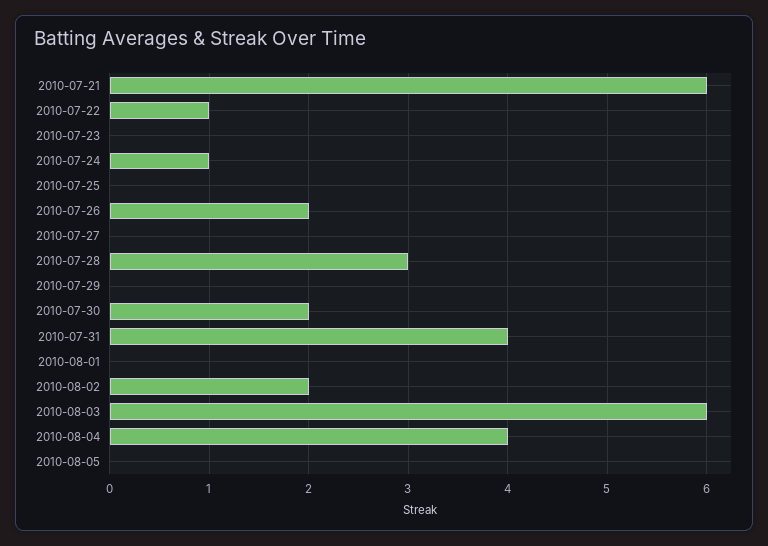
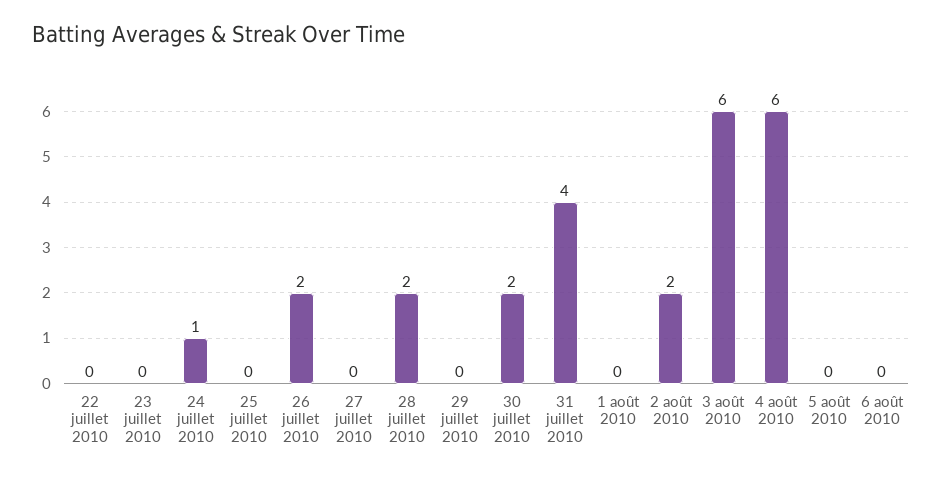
2010-07-21: 6 -> none
2010-07-22: 1 -> 0
2010-07-28: 3 -> 2
2010-08-04: 4 -> 6
6 août 2010: none -> 0

